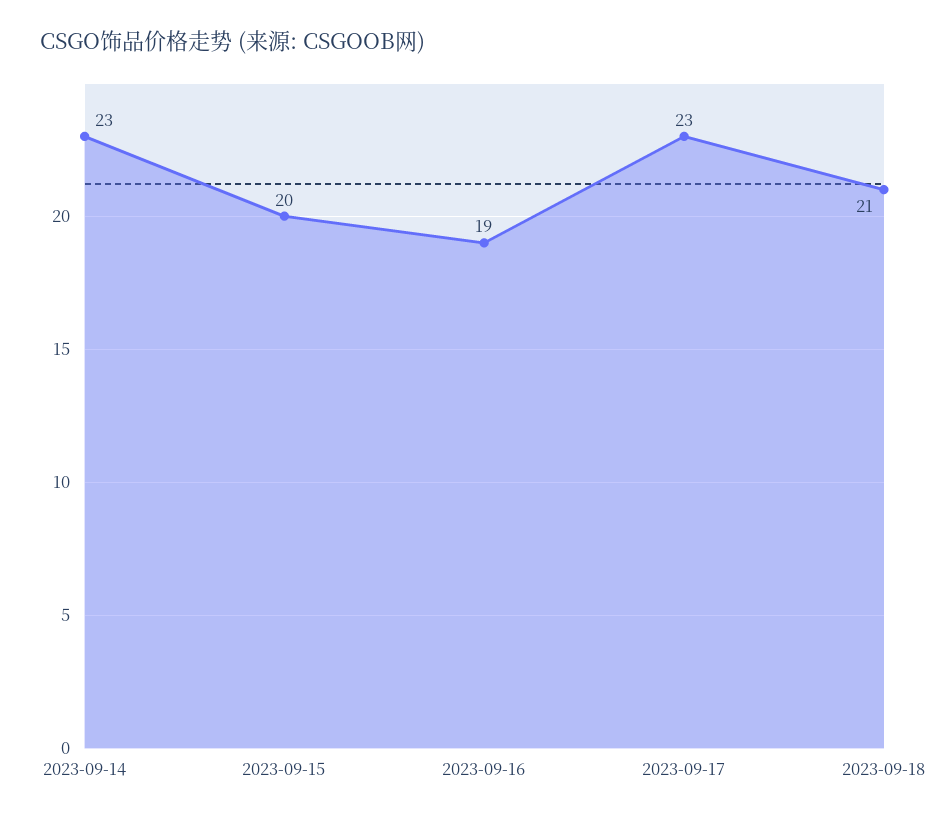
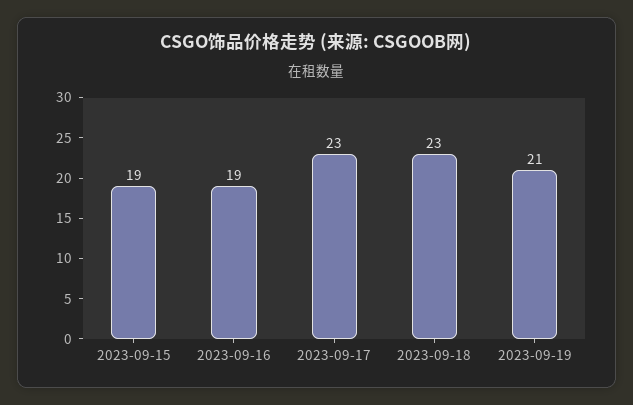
2023-09-14: 23 -> none
2023-09-15: 20 -> 19
2023-09-18: 21 -> 23
2023-09-19: none -> 21

